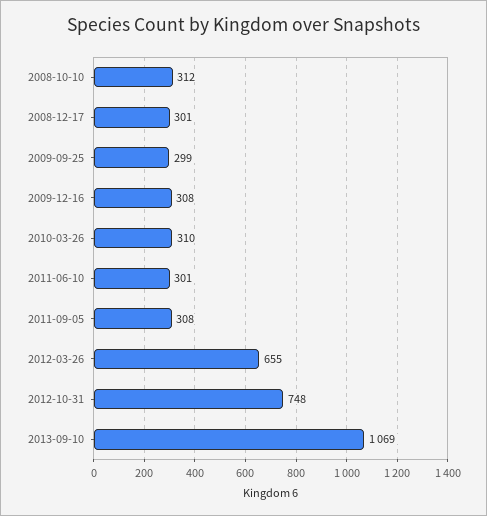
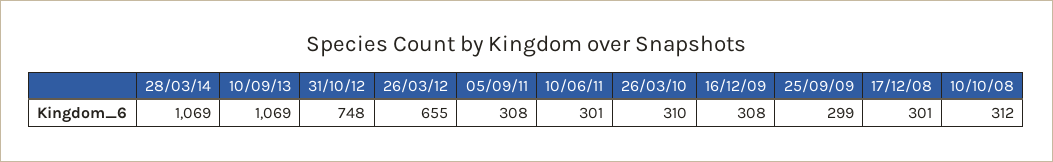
28/03/14: none -> 1069

